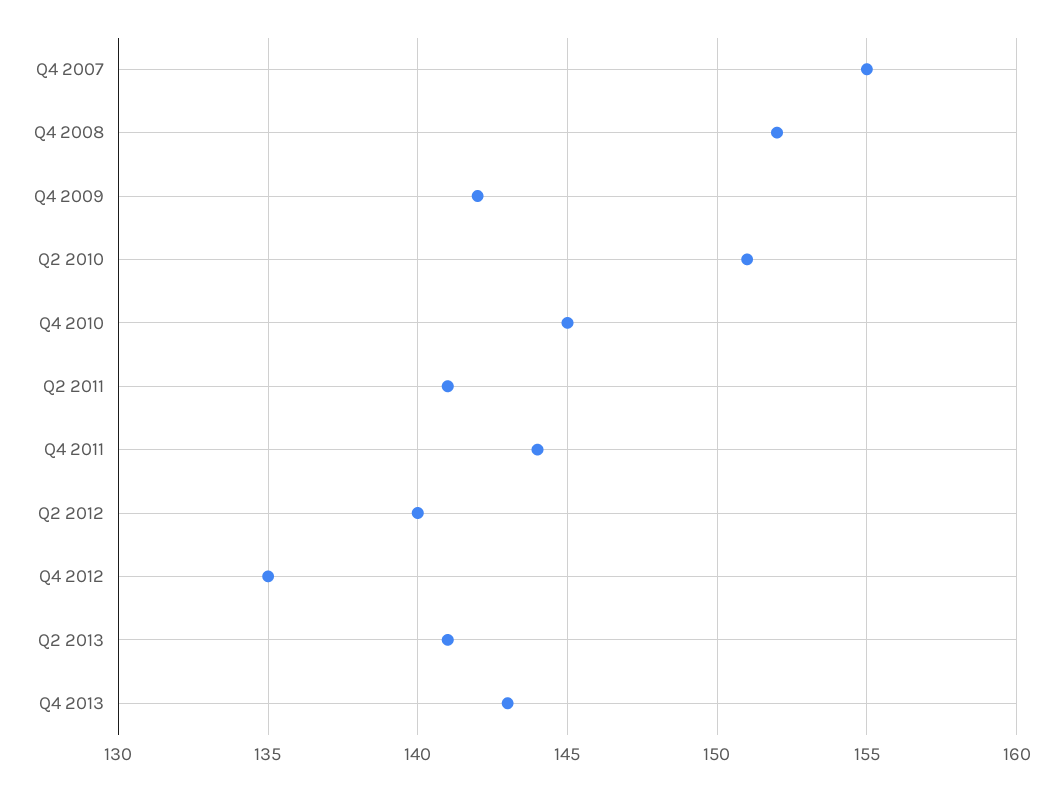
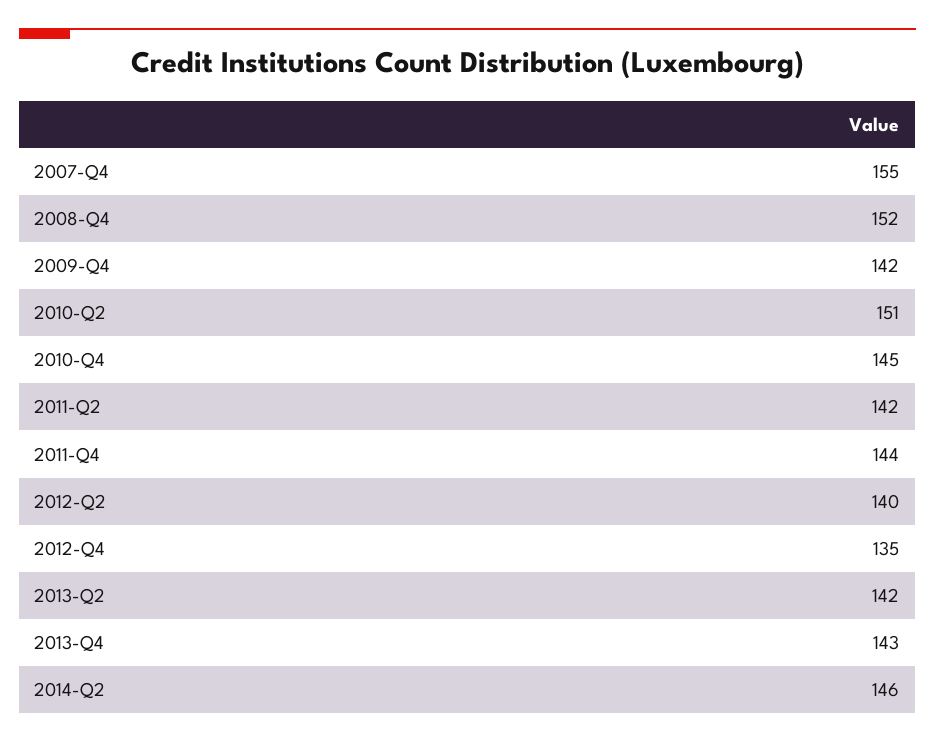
Q2 2011: 141 -> 142
Q2 2013: 141 -> 142
2014-Q2: none -> 146

